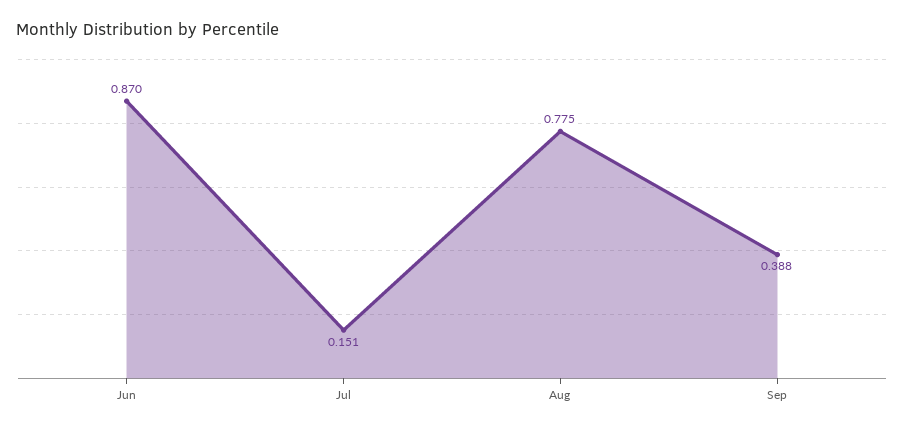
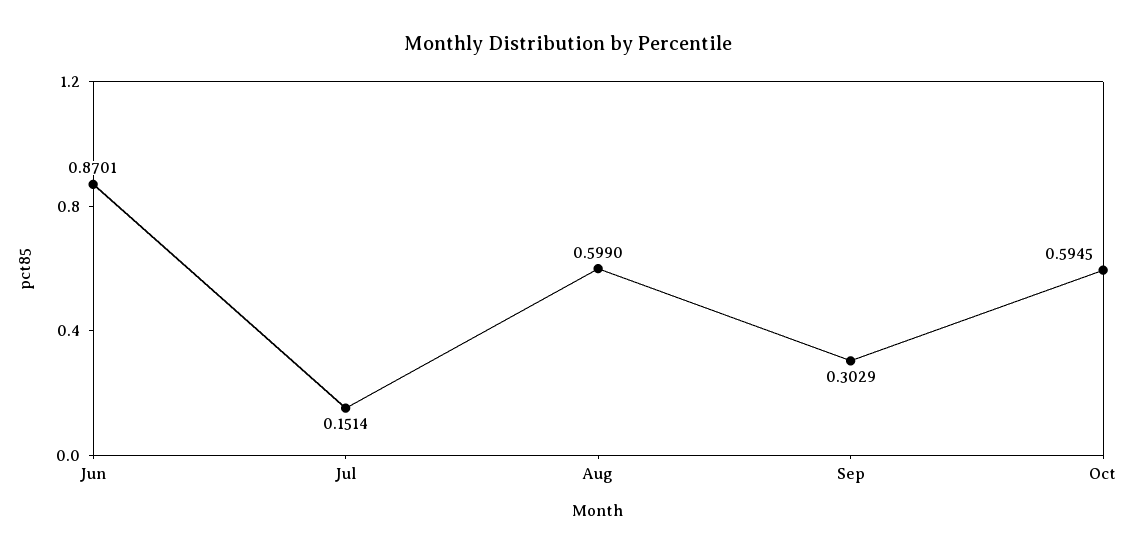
Aug: 0.775 -> 0.599
Sep: 0.388 -> 0.3029
Oct: none -> 0.5945

